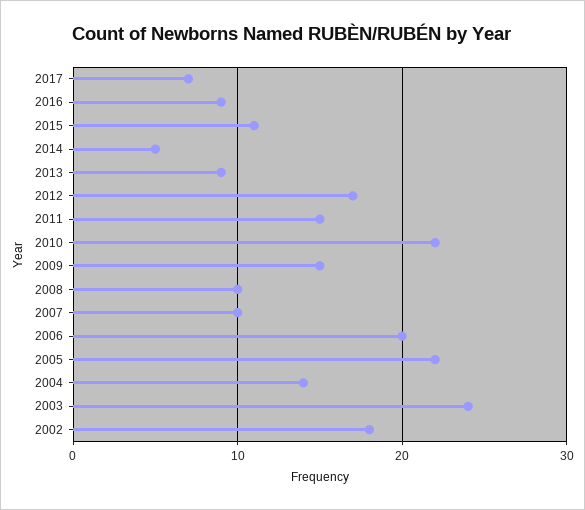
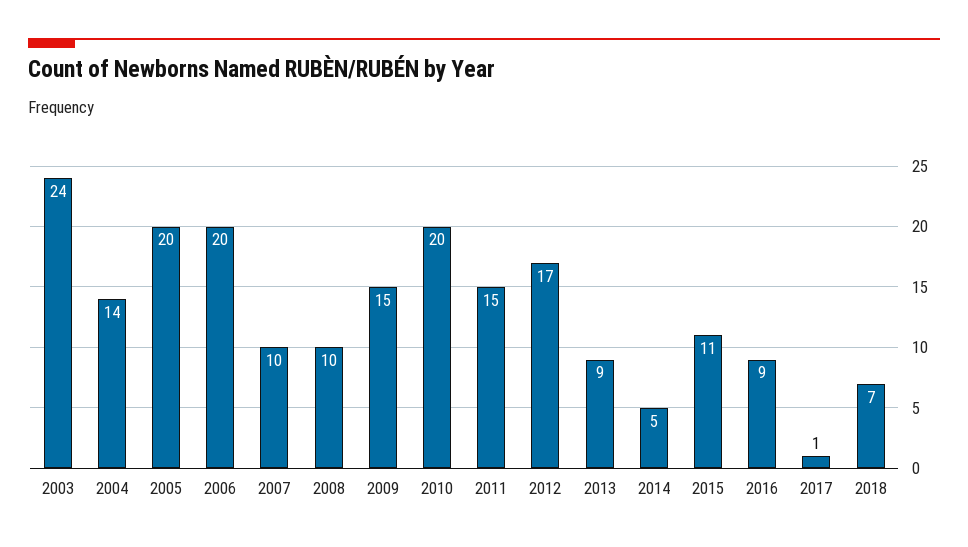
2017: 7 -> 1
2010: 22 -> 20
2005: 22 -> 20
2002: 18 -> none
2018: none -> 7

